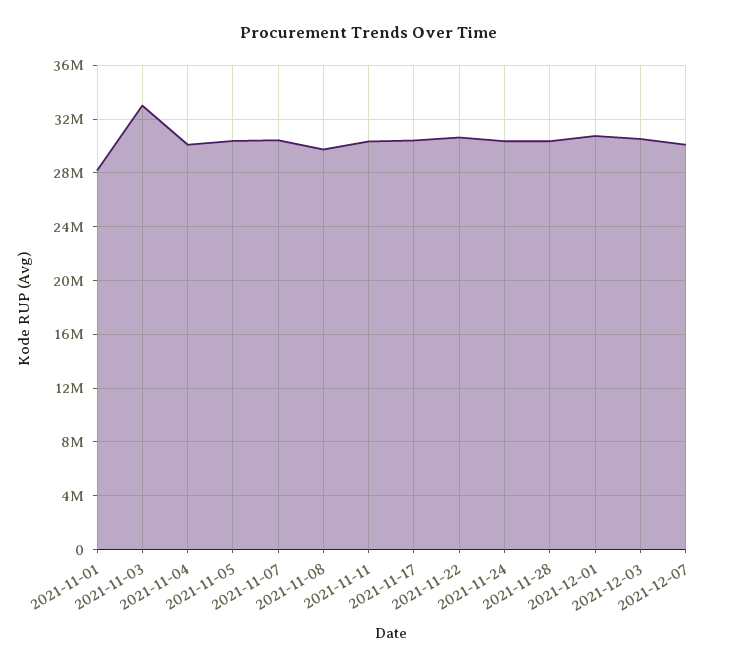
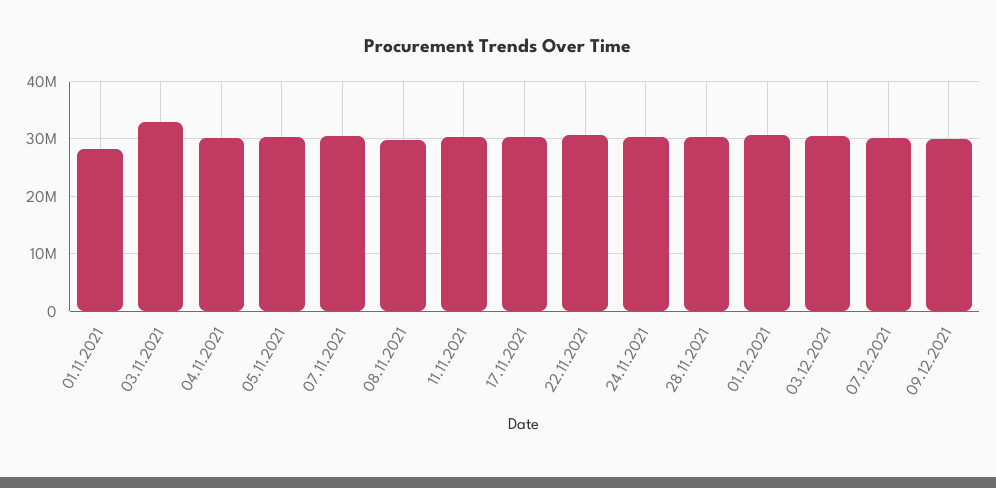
09.12.2021: none -> 30000000

